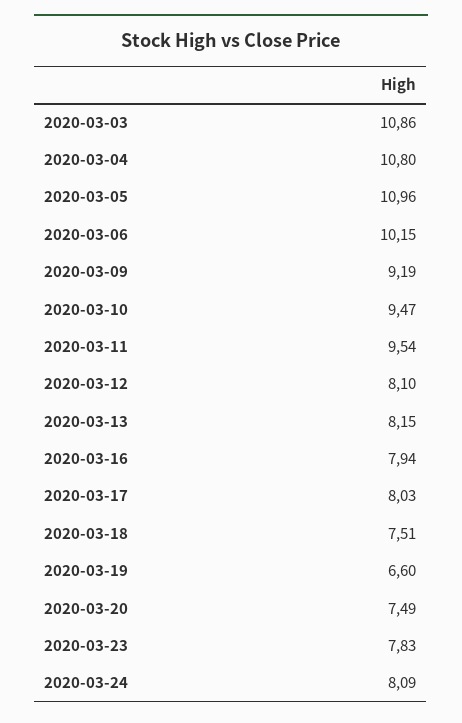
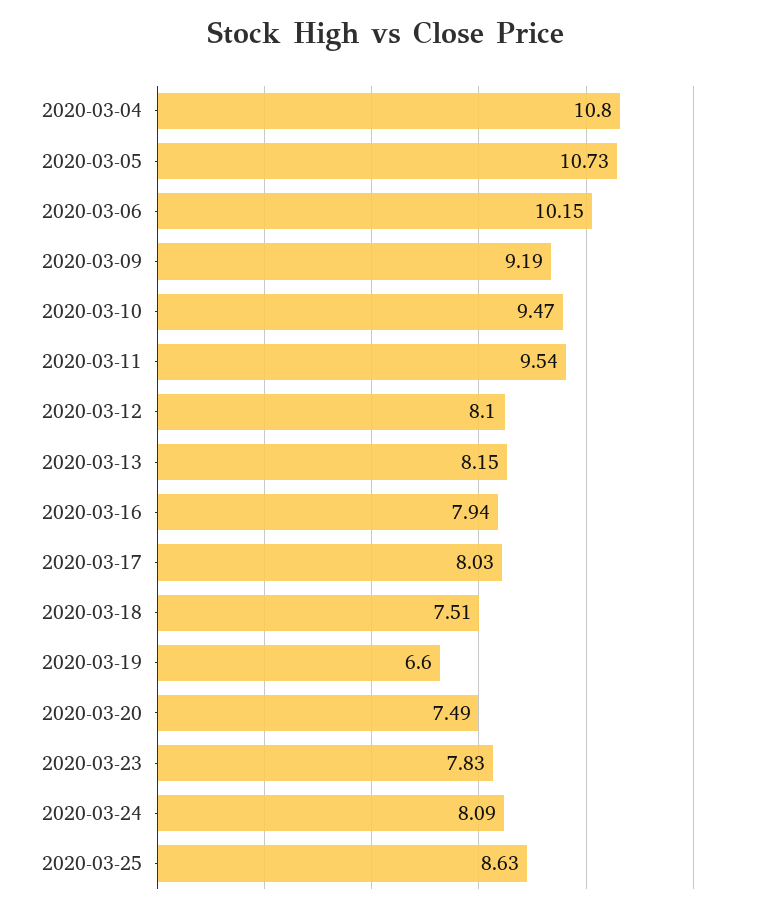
2020-03-03: 10.86 -> none
2020-03-05: 10.96 -> 10.73
2020-03-25: none -> 8.63

